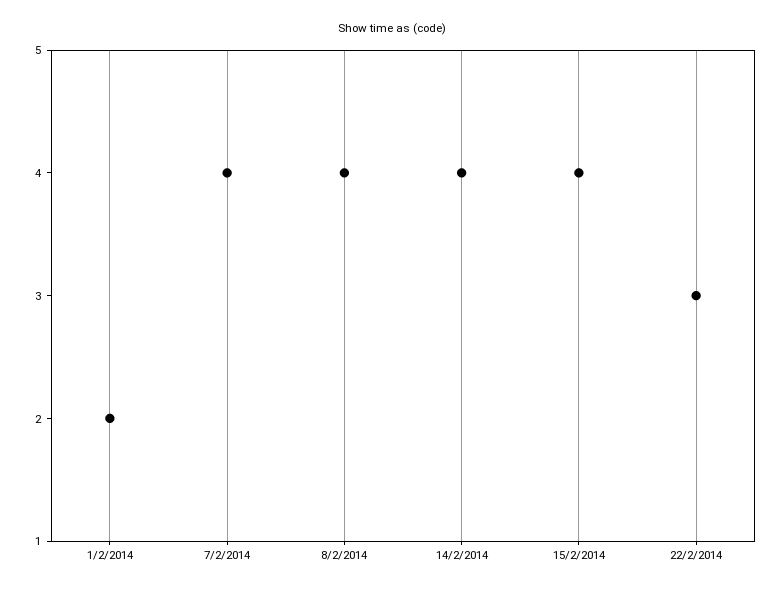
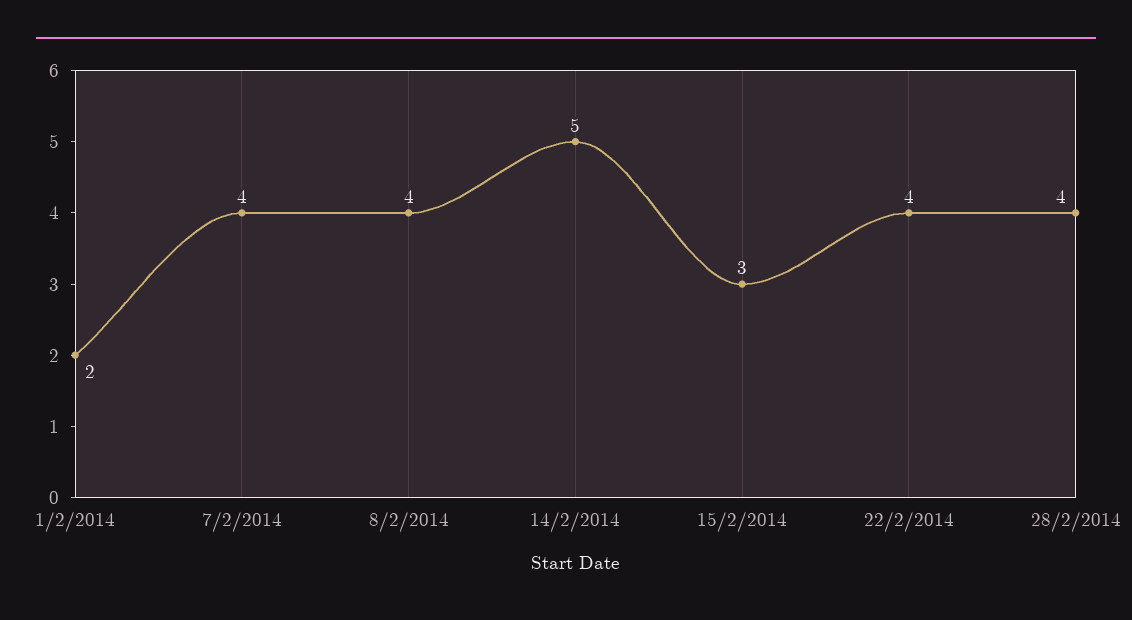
14/2/2014: 4 -> 5
15/2/2014: 4 -> 3
22/2/2014: 3 -> 4
28/2/2014: none -> 4

